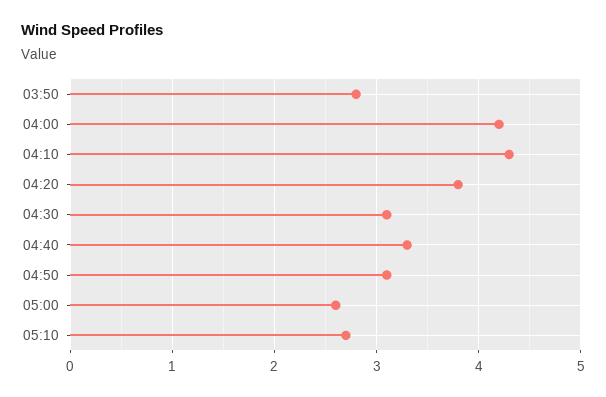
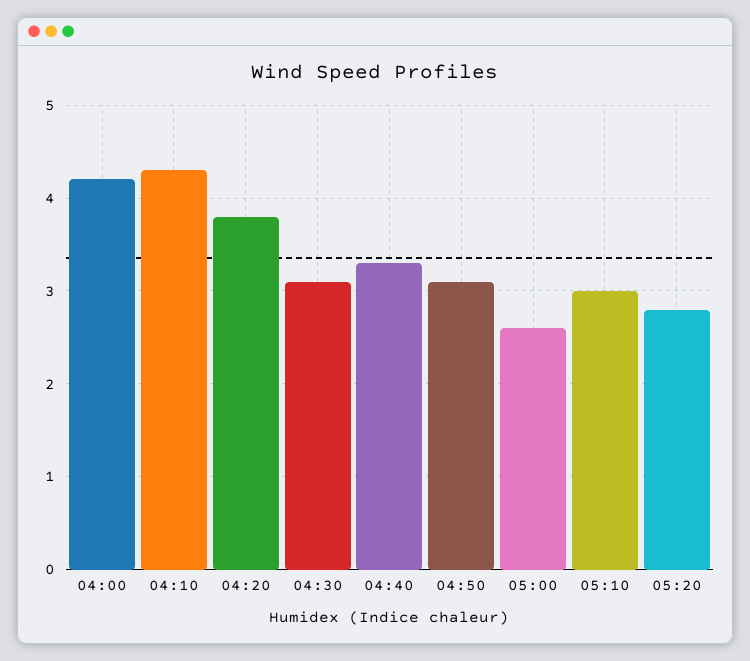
03:50: 2.8 -> none
05:10: 2.7 -> 3
05:20: none -> 2.8

